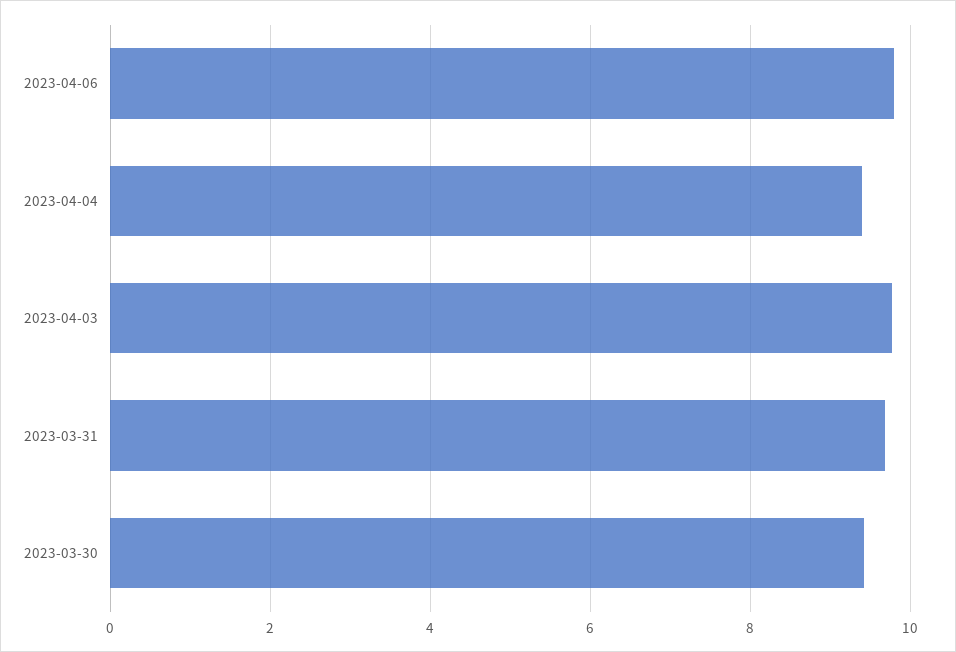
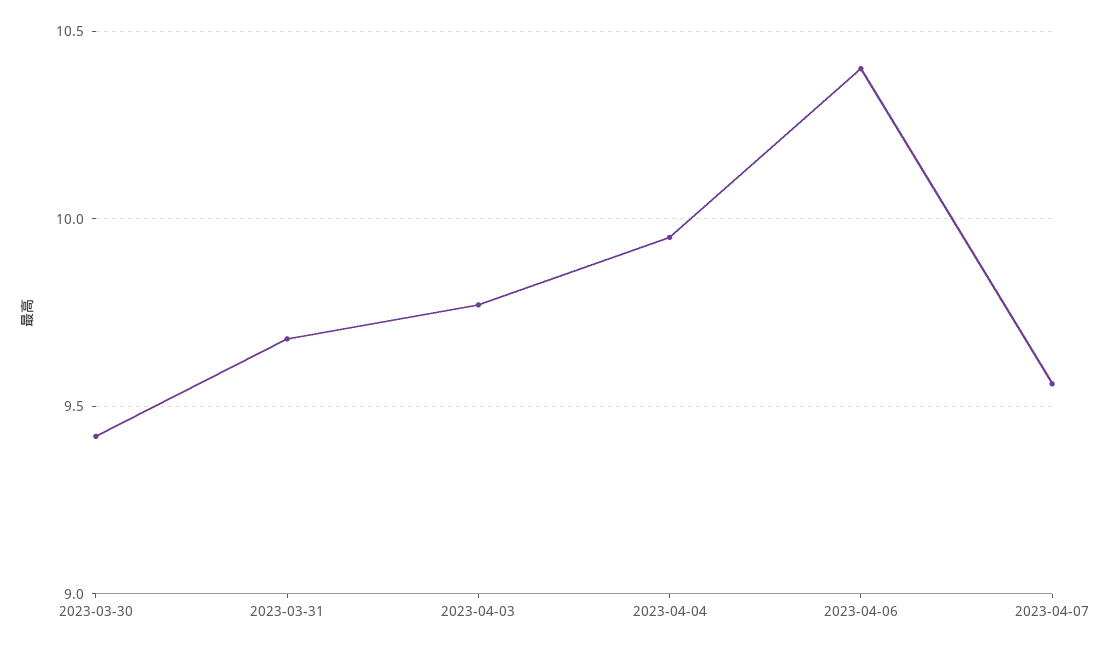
2023-04-06: 9.8 -> 10.4
2023-04-04: 9.4 -> 9.95
2023-04-07: none -> 9.55

